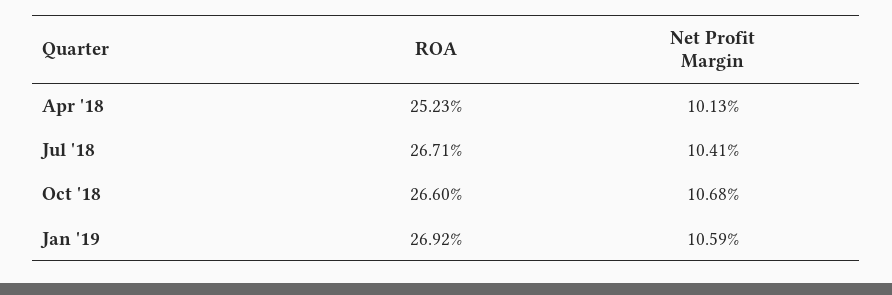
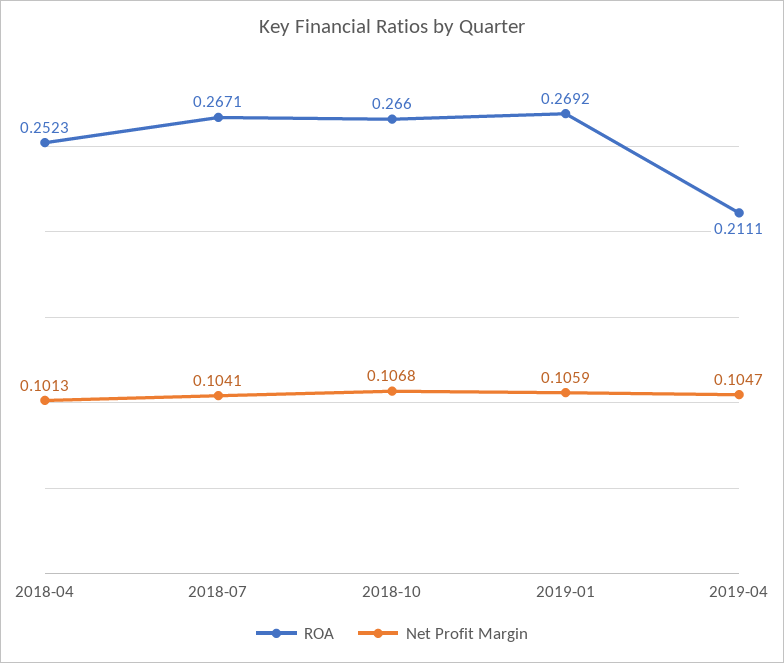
ROA, 2019-04: none -> 0.2111
Net Profit Margin, 2019-04: none -> 0.1047

